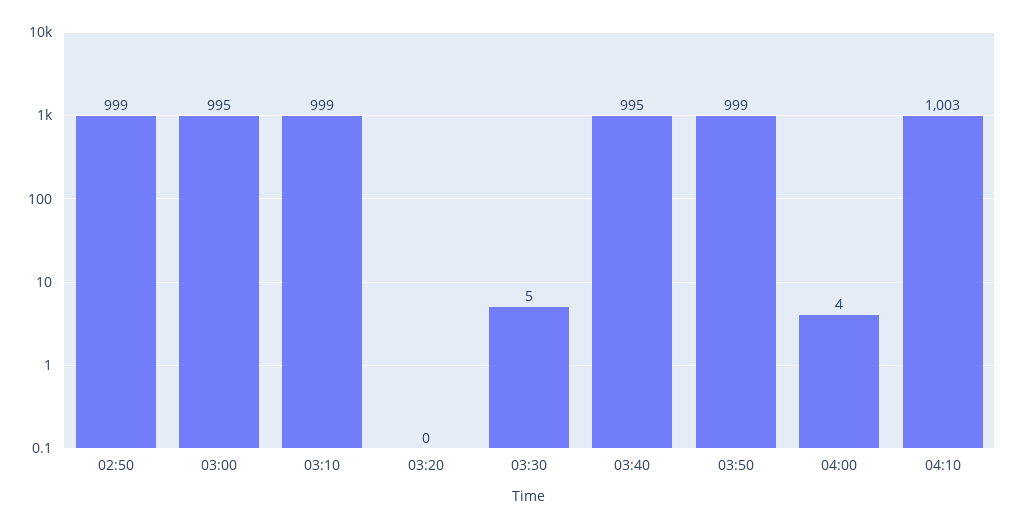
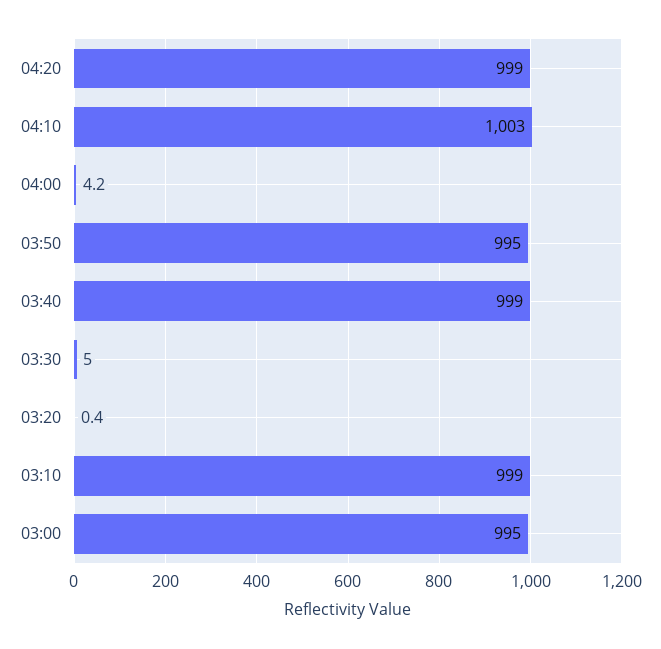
02:50: 999 -> none
03:40: 995 -> 999
03:50: 999 -> 995
04:20: none -> 999

